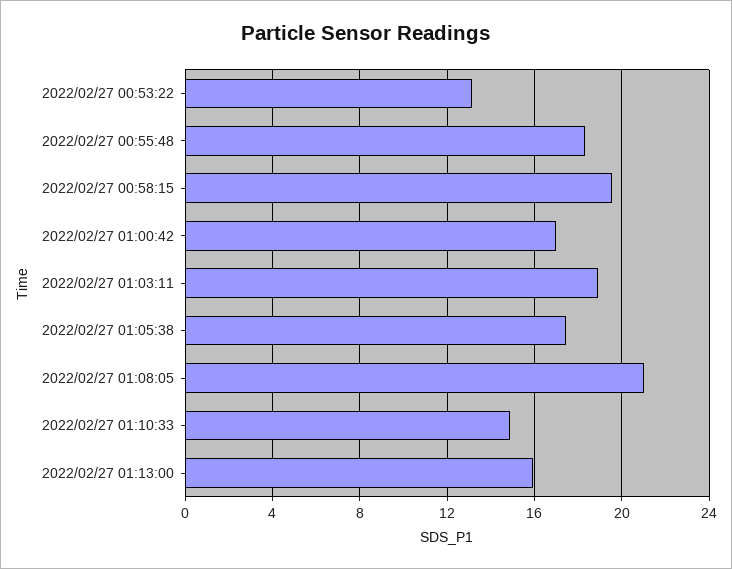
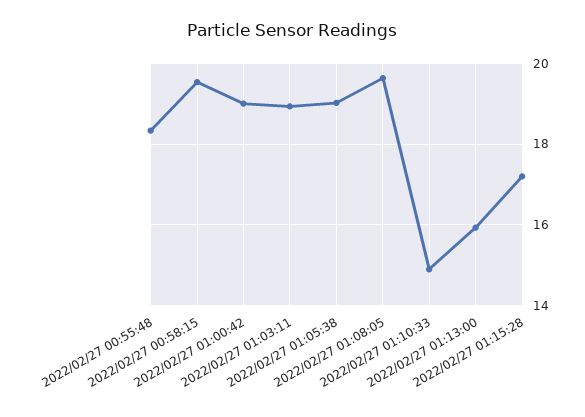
2022/02/27 00:53:22: 13 -> none
2022/02/27 01:00:42: 17 -> 19
2022/02/27 01:05:38: 17.5 -> 19
2022/02/27 01:08:05: 21 -> 19.6
2022/02/27 01:15:28: none -> 17.2

